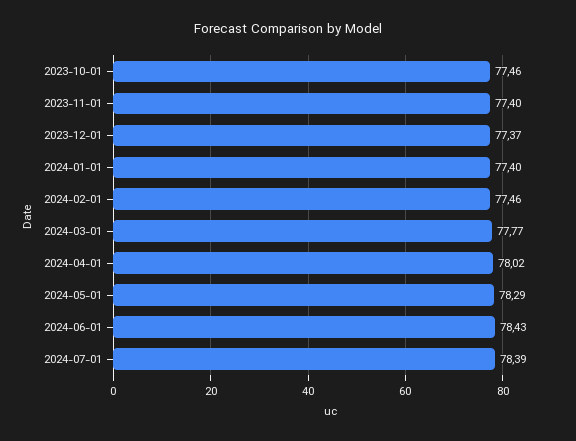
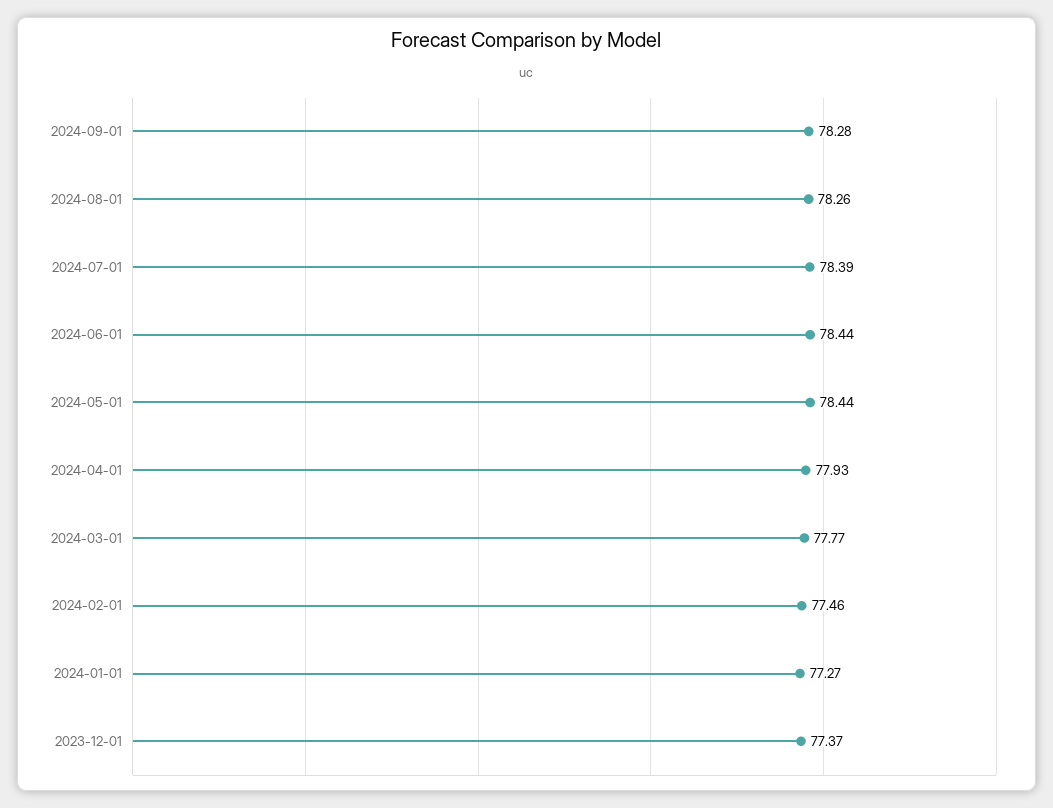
2023-10-01: 77.46 -> none
2023-11-01: 77.4 -> none
2024-01-01: 77.4 -> 77.27
2024-04-01: 78.02 -> 77.93
2024-05-01: 78.29 -> 78.44
2024-06-01: 78.43 -> 78.44
2024-09-01: none -> 78.28
2024-08-01: none -> 78.26

